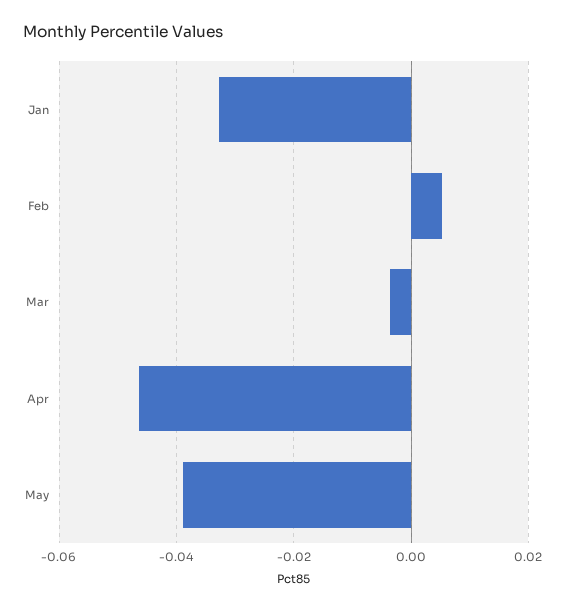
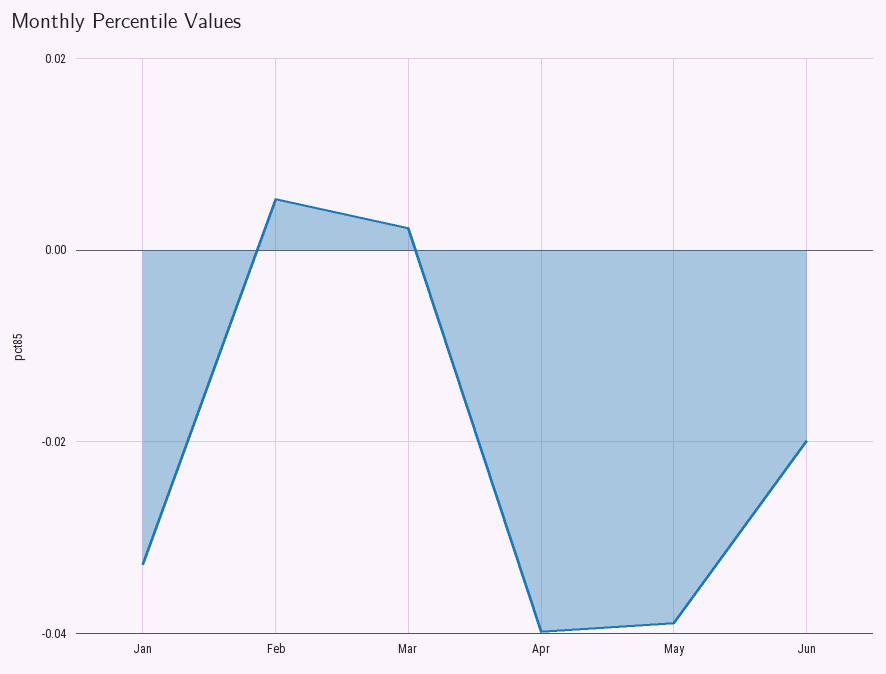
Mar: -0.004 -> 0.002
Apr: -0.046 -> -0.04
Jun: none -> -0.02

